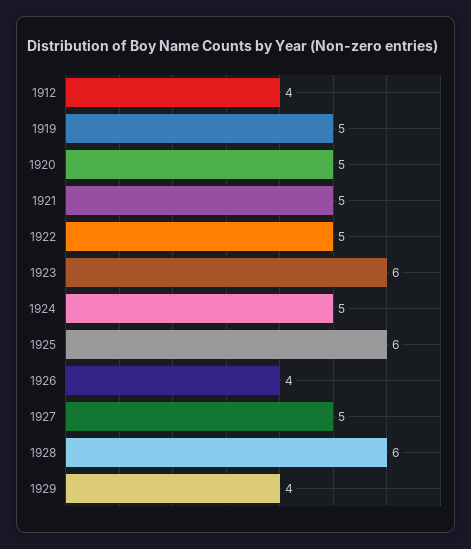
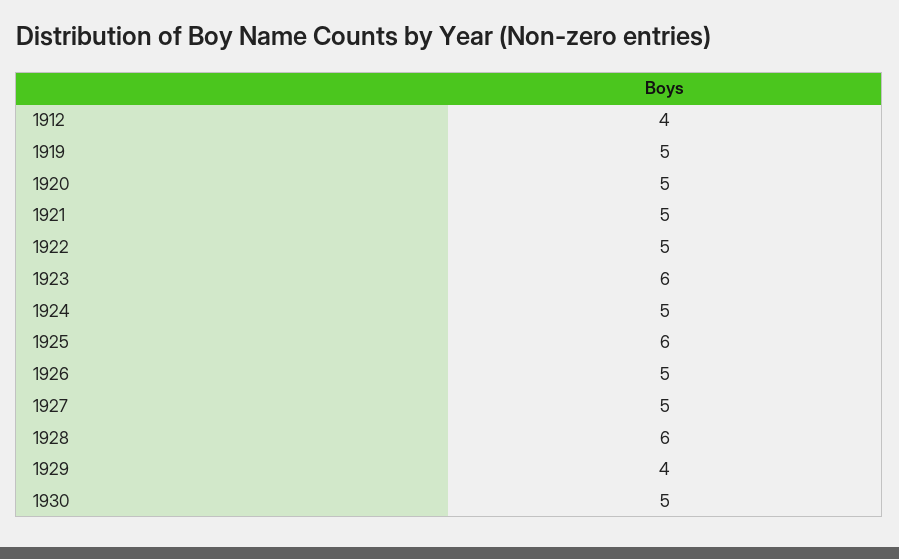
1926: 4 -> 5
1930: none -> 5

